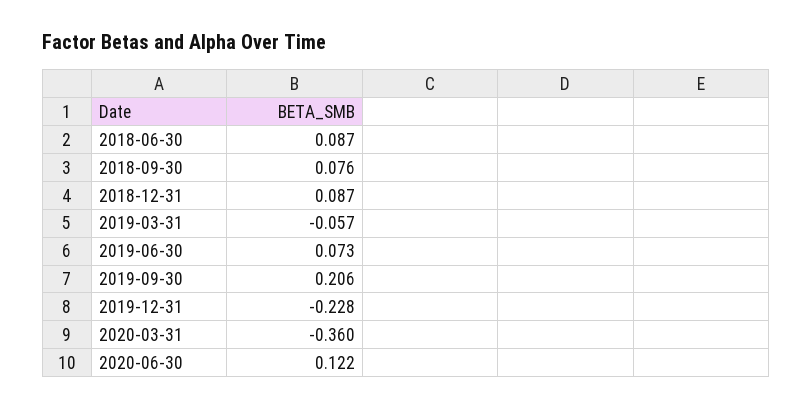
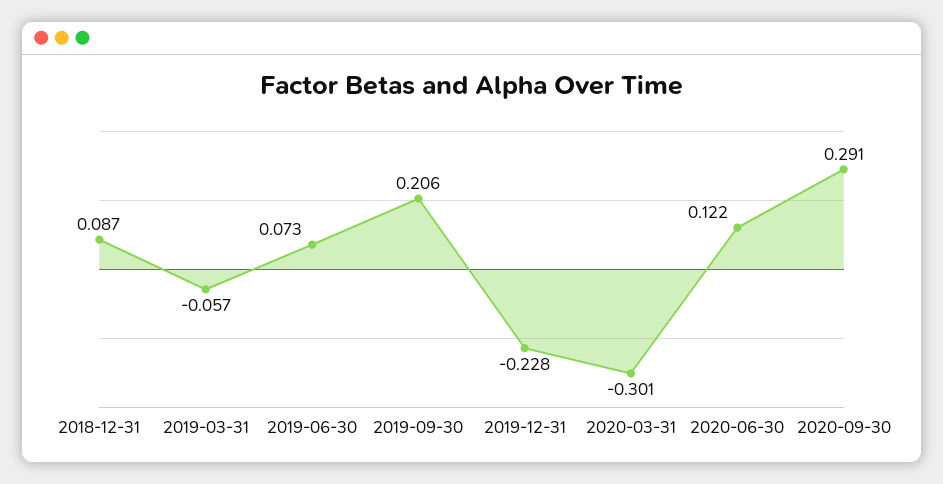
2018-06-30: 0.087 -> none
2018-09-30: 0.076 -> none
2020-03-31: -0.36 -> -0.301
2020-09-30: none -> 0.291

